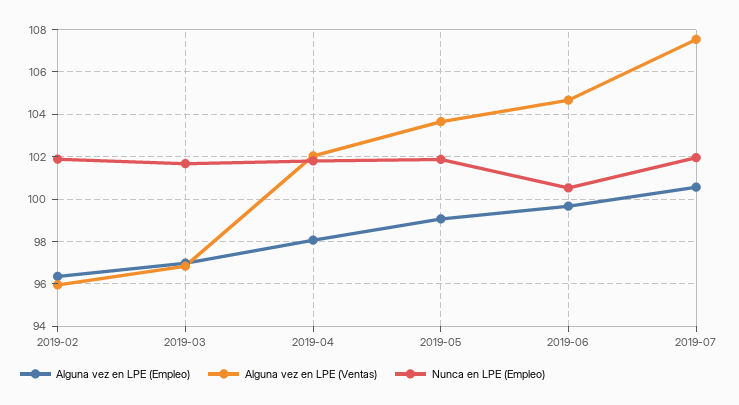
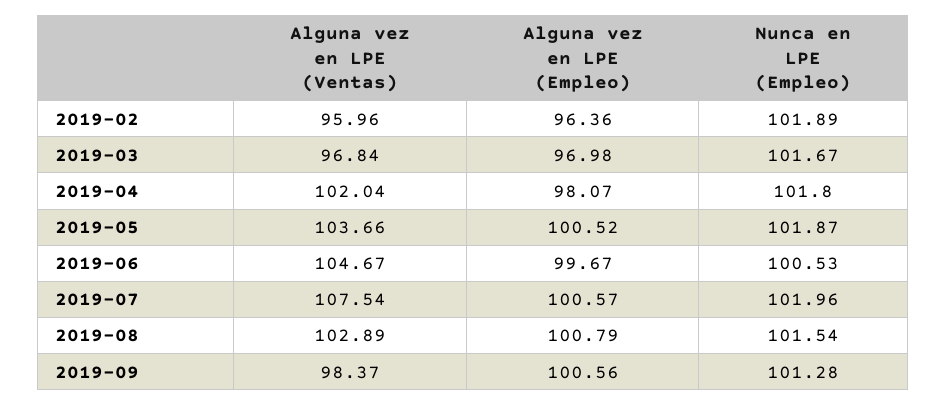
Alguna vez en LPE (Empleo), 2019-05: 99 -> 100.52
Alguna vez en LPE (Ventas), 2019-08: none -> 102.89
Alguna vez en LPE (Empleo), 2019-08: none -> 100.79
Nunca en LPE (Empleo), 2019-08: none -> 101.54
Alguna vez en LPE (Ventas), 2019-09: none -> 98.37
Alguna vez en LPE (Empleo), 2019-09: none -> 100.56
Nunca en LPE (Empleo), 2019-09: none -> 101.28

